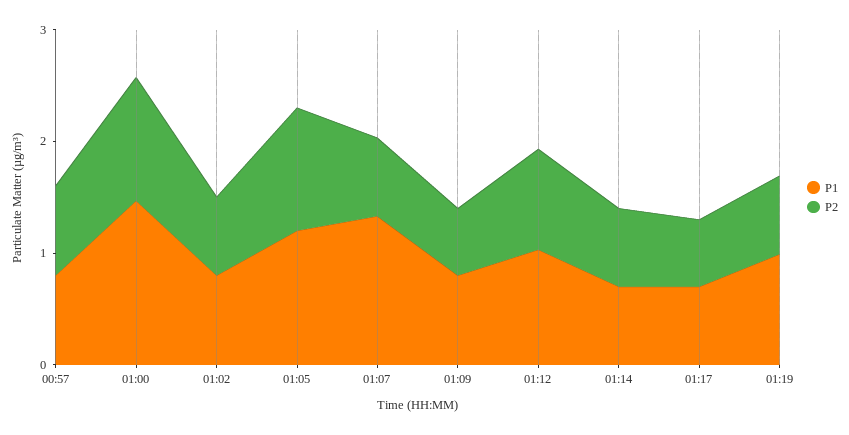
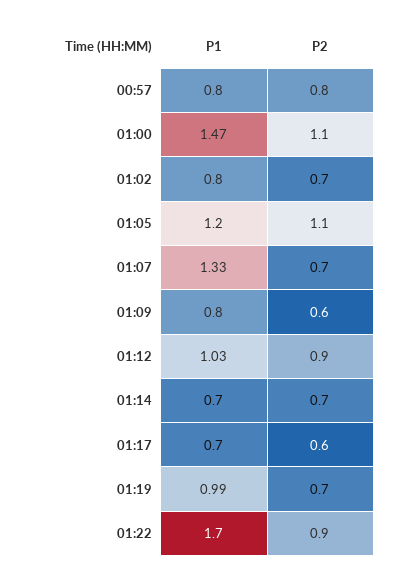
P1, 01:22: none -> 1.7
P2, 01:22: none -> 0.9

